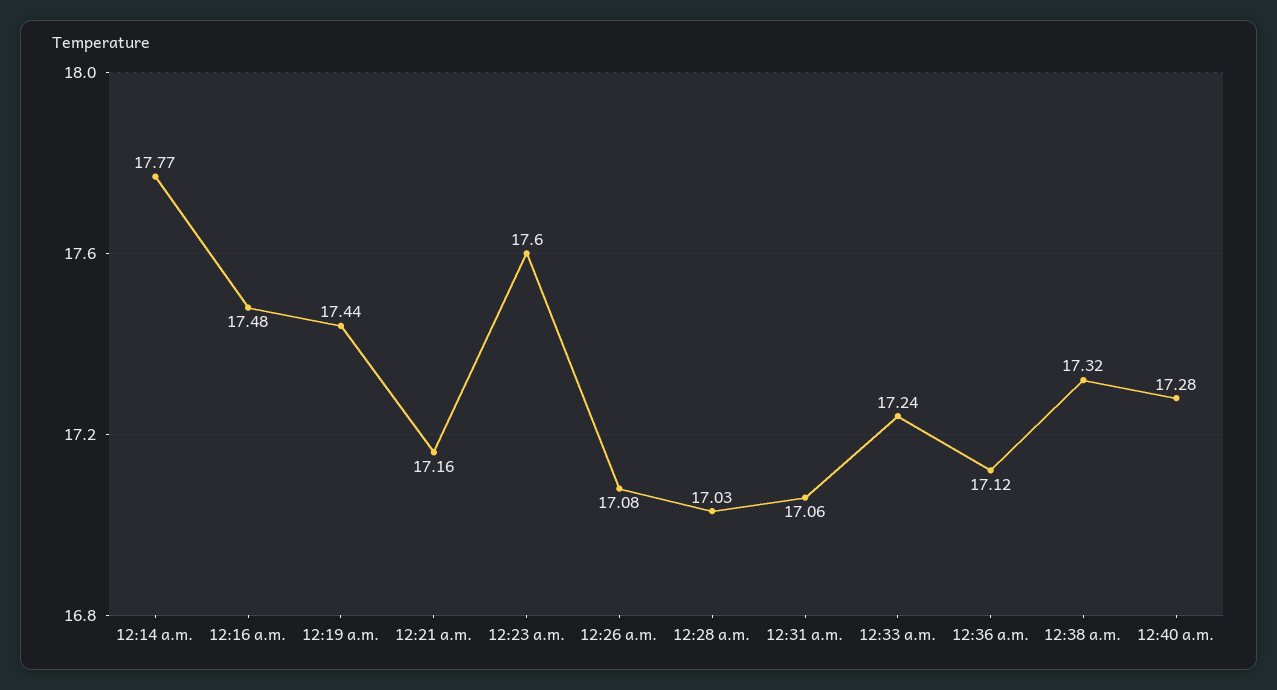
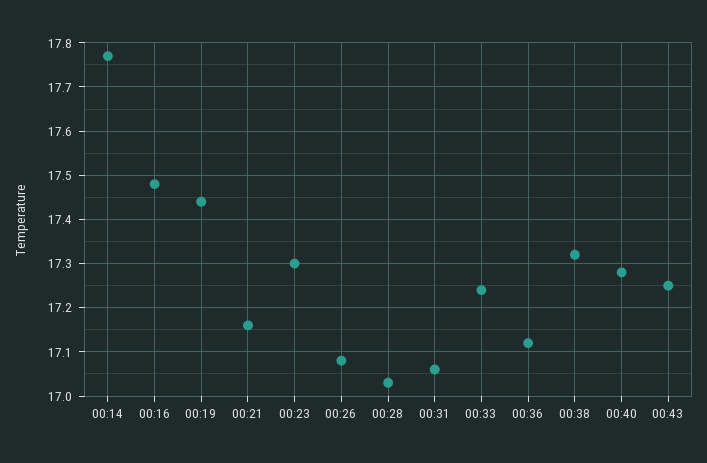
12:23 a.m.: 17.6 -> 17.3
00:43: none -> 17.25

